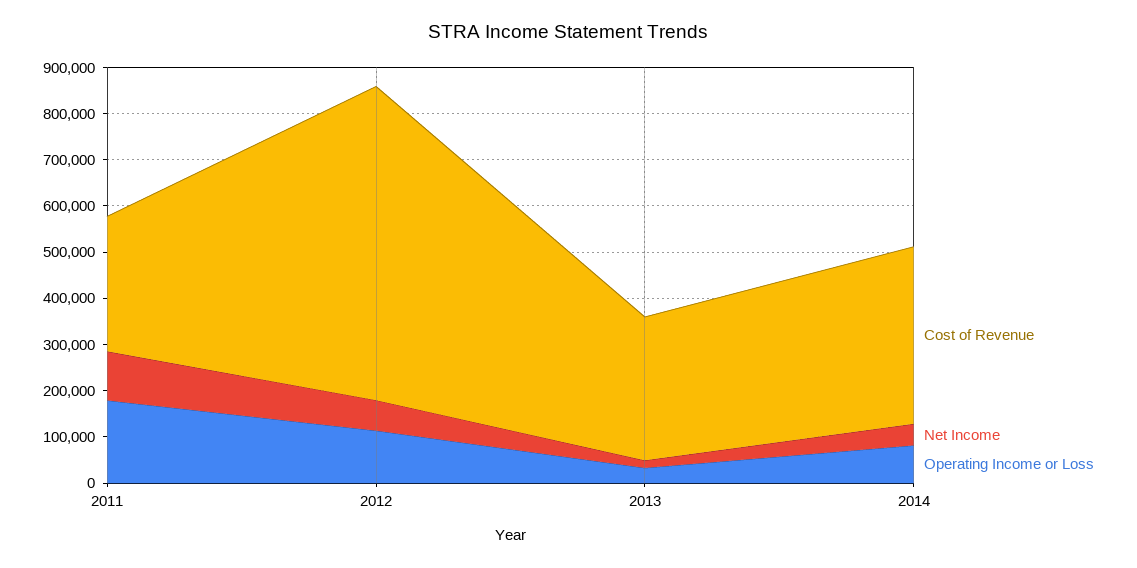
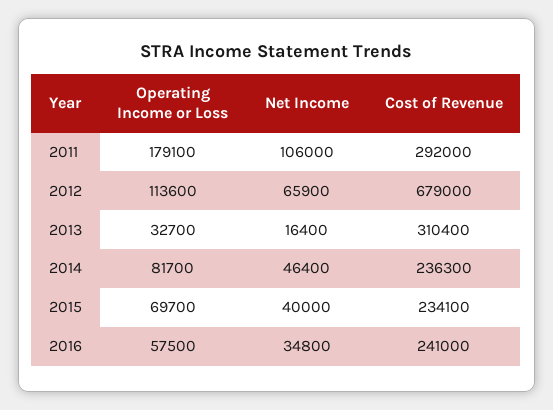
Cost of Revenue, 2014: 380000 -> 236300
Operating Income or Loss, 2015: none -> 69700
Net Income, 2015: none -> 40000
Cost of Revenue, 2015: none -> 234100
Operating Income or Loss, 2016: none -> 57500
Net Income, 2016: none -> 34800
Cost of Revenue, 2016: none -> 241000

